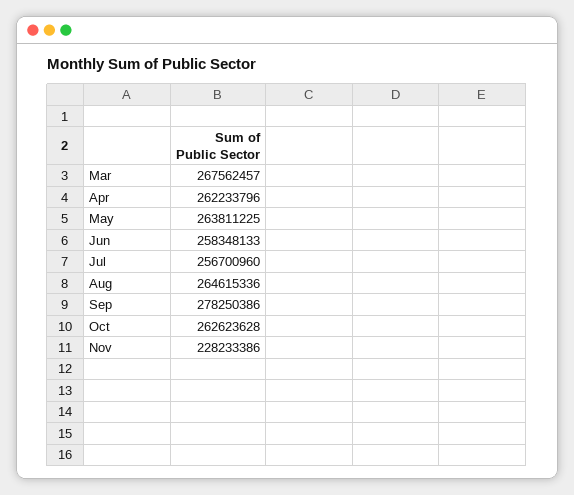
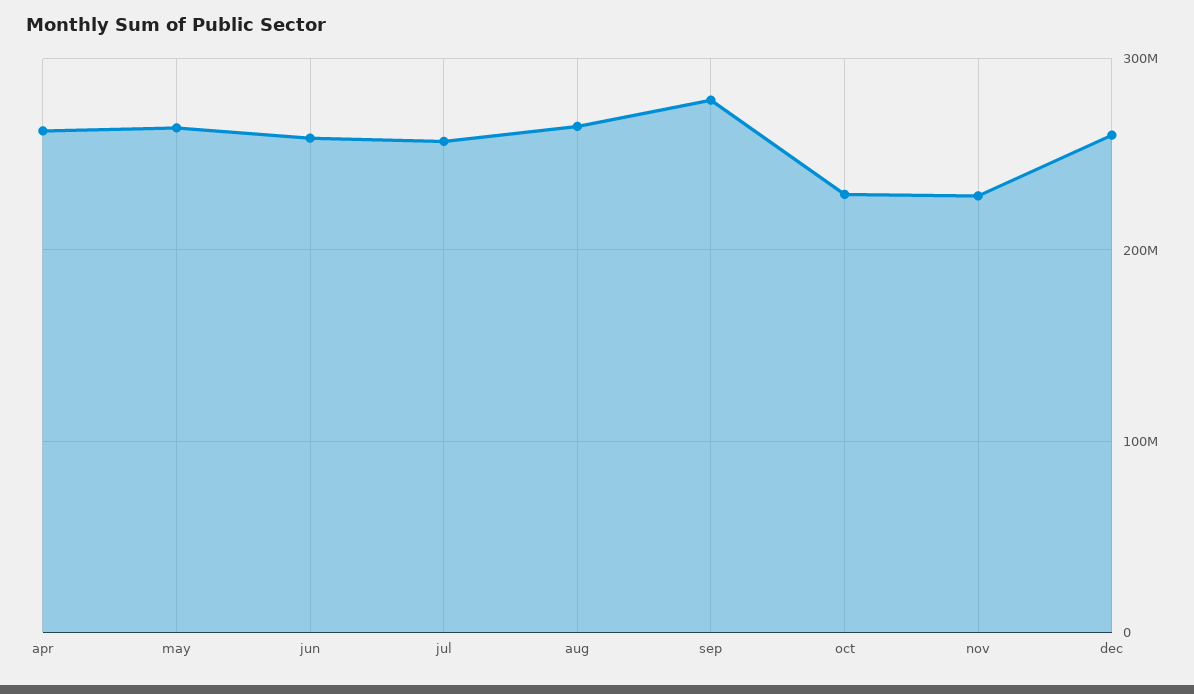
Mar: 267562457 -> none
Oct: 262623628 -> 230000000
dec: none -> 260000000

